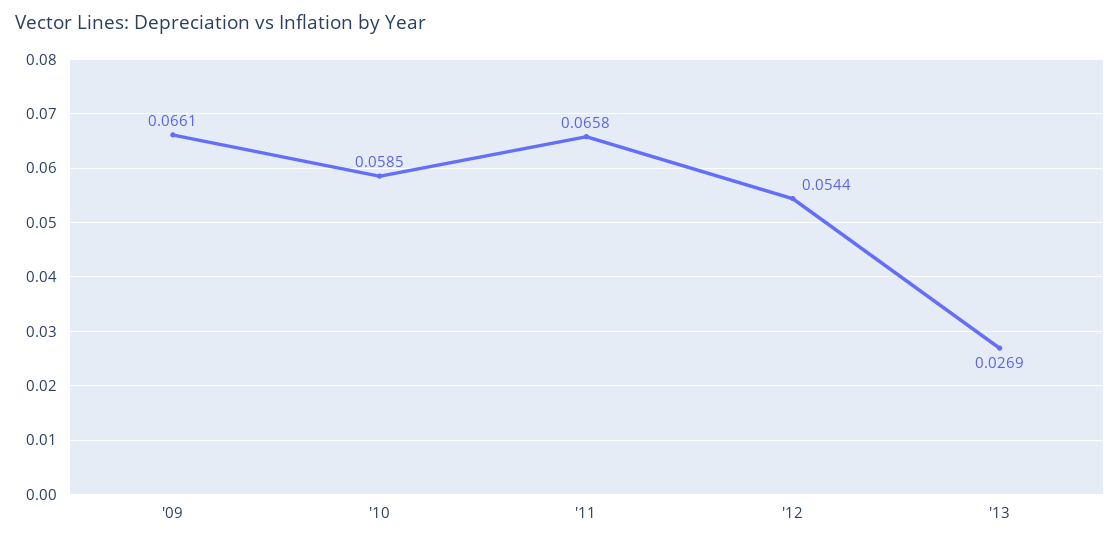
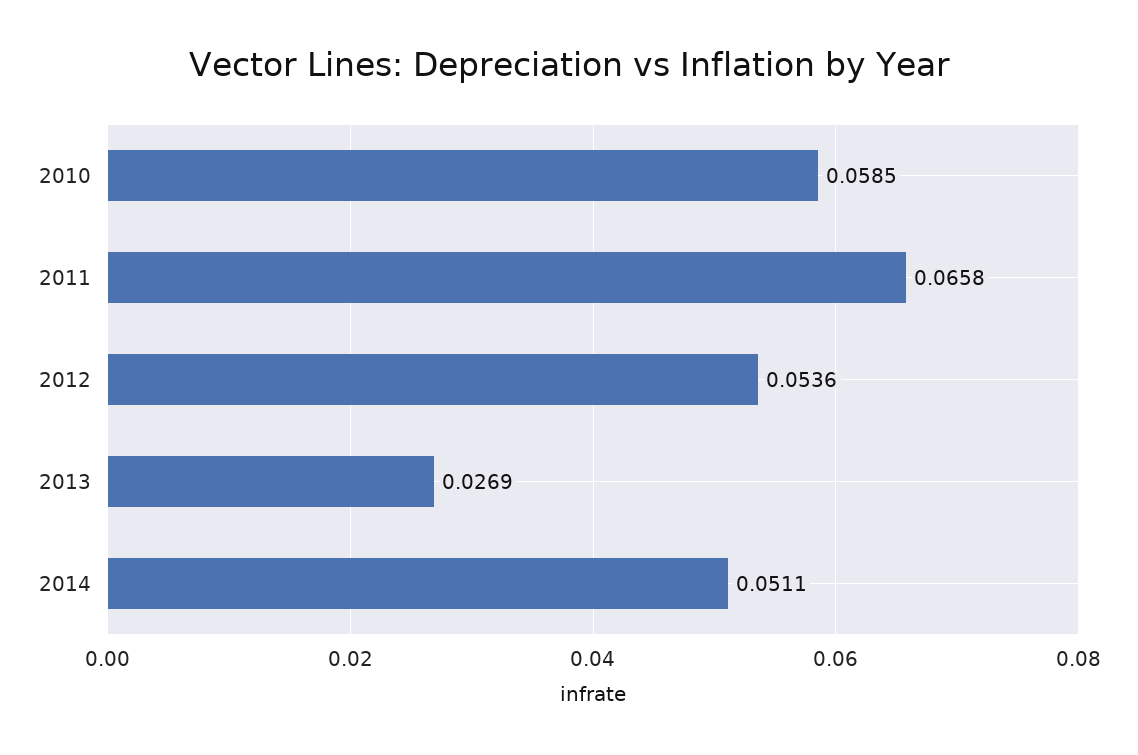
'09: 0.0661 -> none
'12: 0.0544 -> 0.0536
2014: none -> 0.0511

